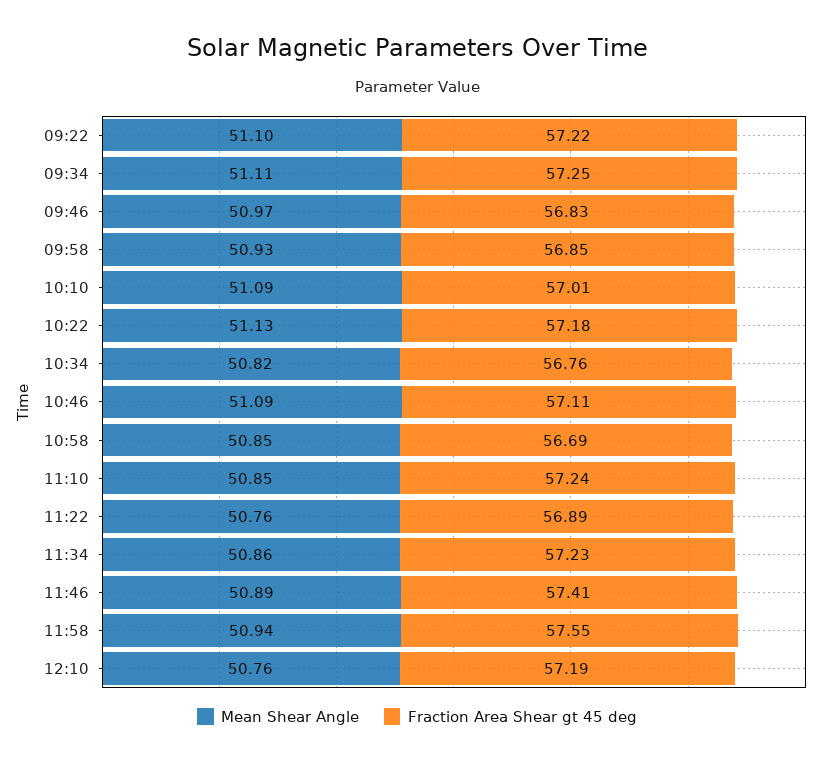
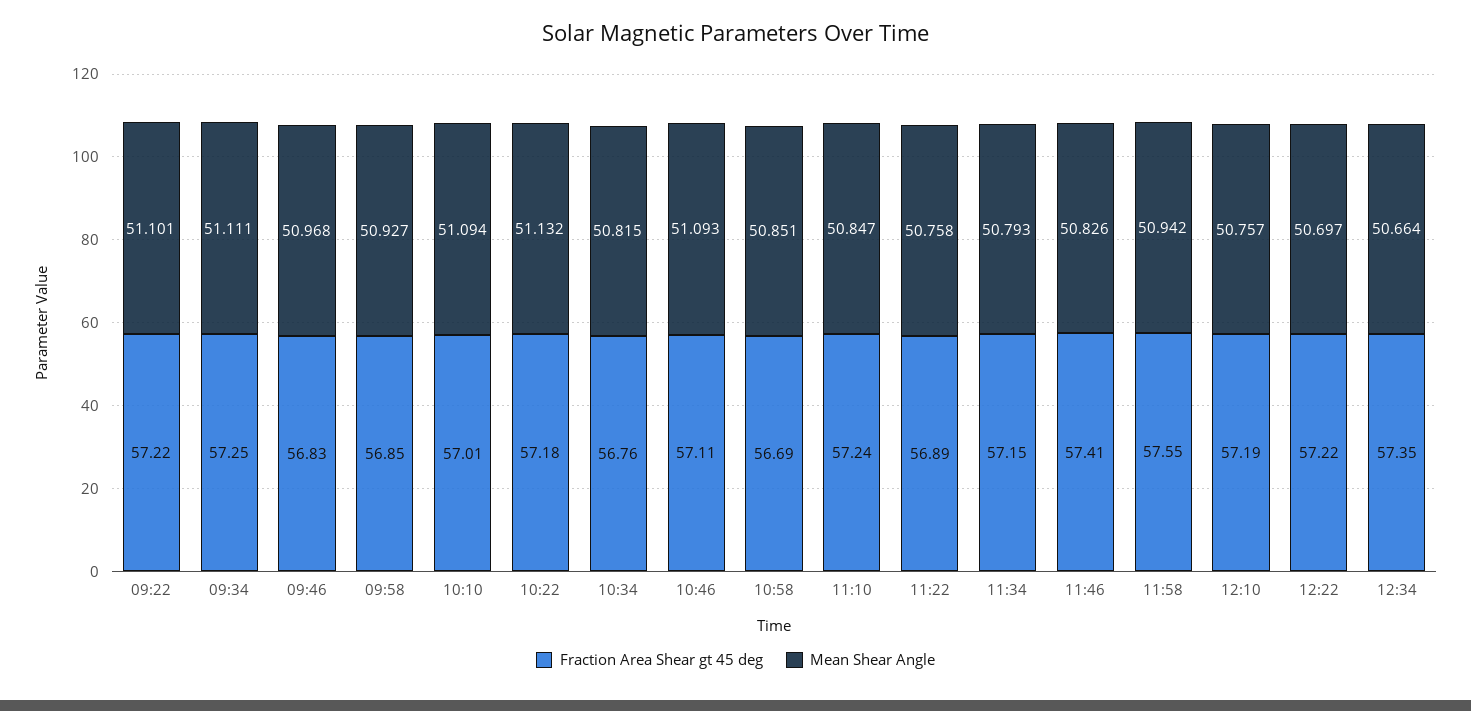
Mean Shear Angle, 11:34: 50.86 -> 50.793
Fraction Area Shear gt 45 deg, 11:34: 57.23 -> 57.15
Mean Shear Angle, 11:46: 50.89 -> 50.826
Fraction Area Shear gt 45 deg, 12:22: none -> 57.22
Mean Shear Angle, 12:22: none -> 50.697
Fraction Area Shear gt 45 deg, 12:34: none -> 57.35
Mean Shear Angle, 12:34: none -> 50.664

